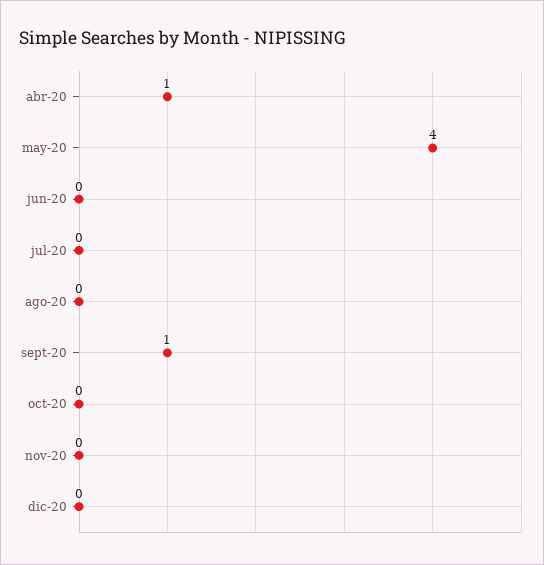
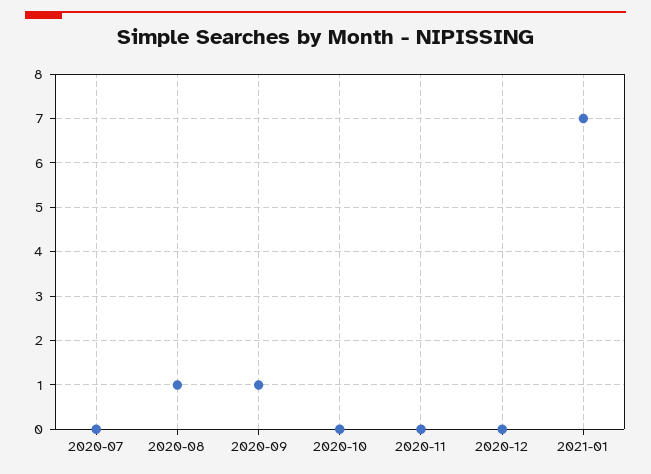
abr-20: 1 -> none
may-20: 4 -> none
jun-20: 0 -> none
ago-20: 0 -> 1
2021-01: none -> 7

